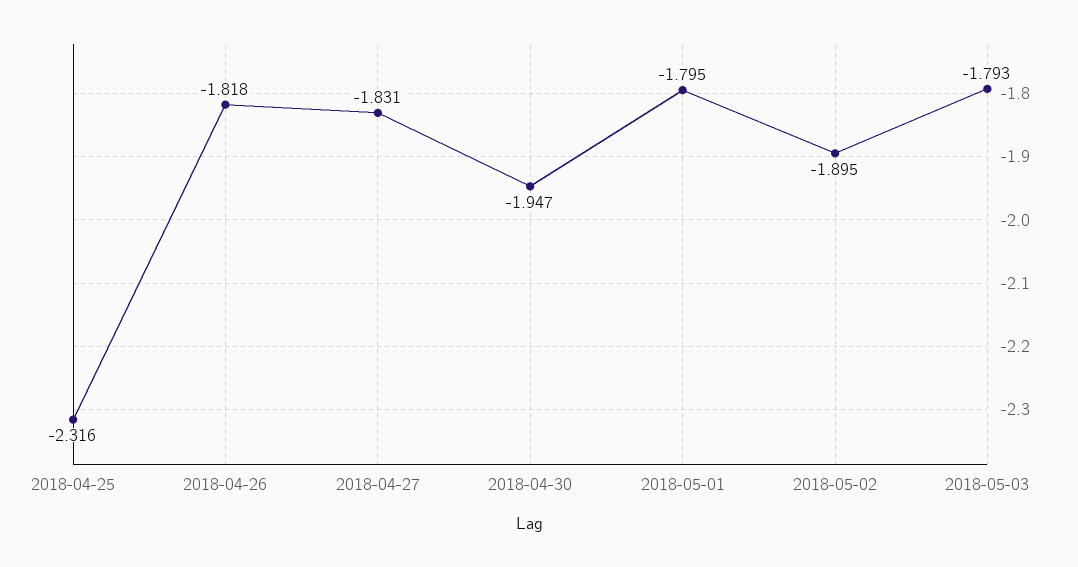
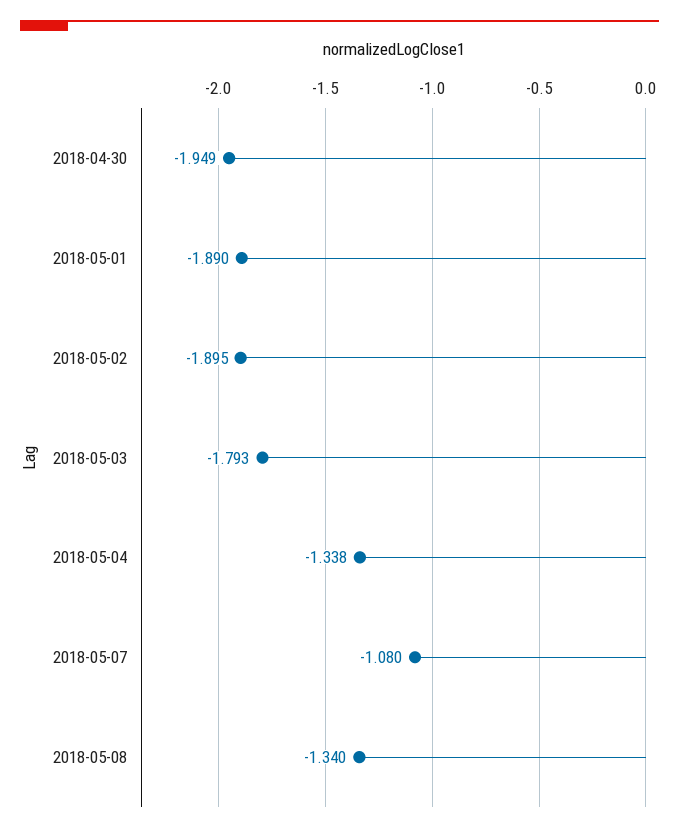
2018-04-25: -2.316 -> none
2018-04-26: -1.818 -> none
2018-04-27: -1.831 -> none
2018-04-30: -1.947 -> -1.949
2018-05-01: -1.795 -> -1.89
2018-05-04: none -> -1.338
2018-05-07: none -> -1.08
2018-05-08: none -> -1.34

